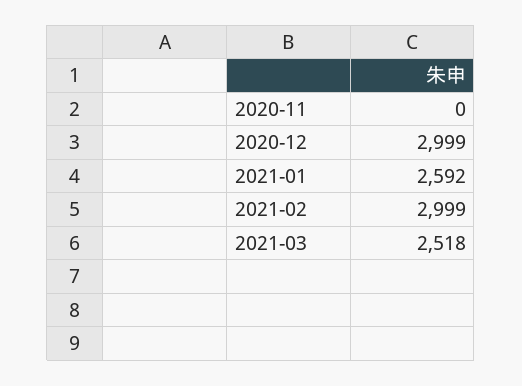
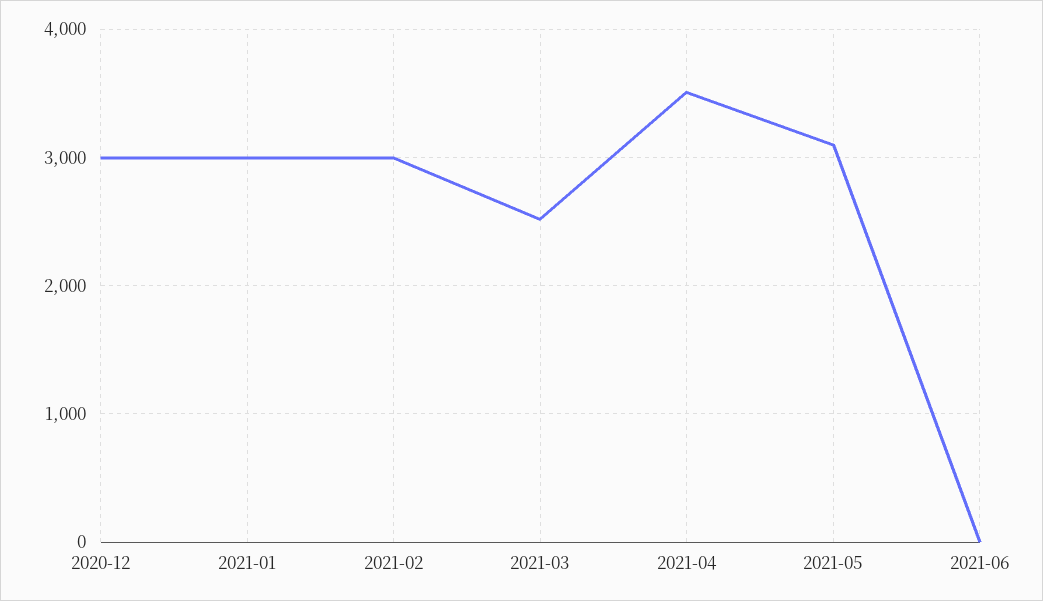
2020-11: 0 -> none
2021-01: 2592 -> 3000
2021-04: none -> 3500
2021-05: none -> 3100
2021-06: none -> 0

